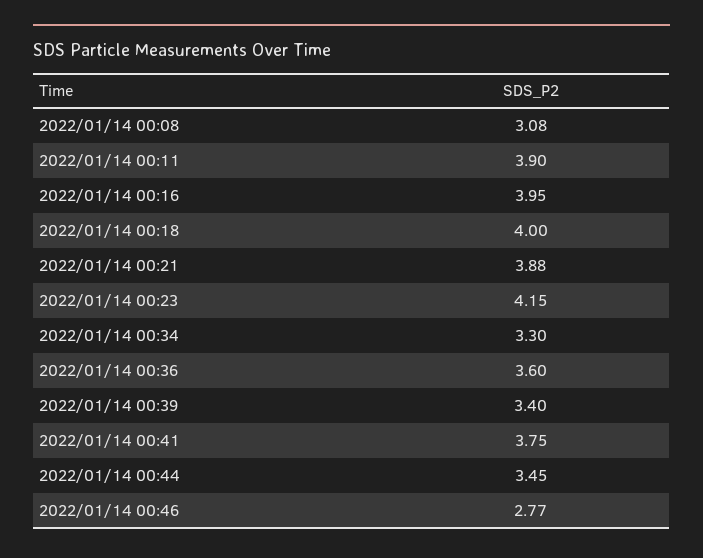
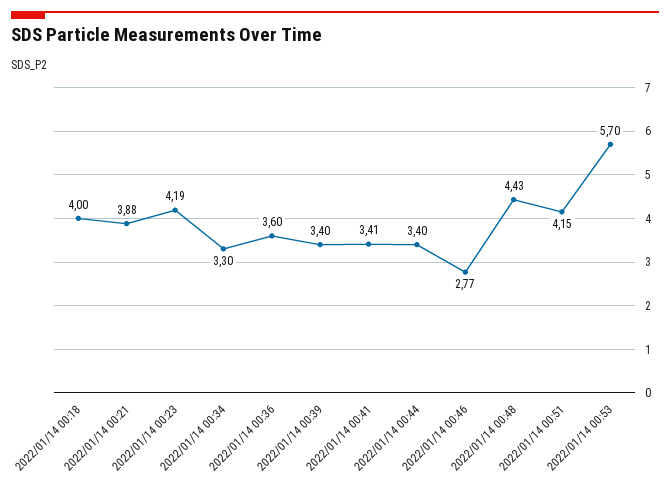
2022/01/14 00:08: 3.08 -> none
2022/01/14 00:11: 3.9 -> none
2022/01/14 00:16: 3.95 -> none
2022/01/14 00:23: 4.15 -> 4.19
2022/01/14 00:41: 3.75 -> 3.41
2022/01/14 00:44: 3.45 -> 3.4
2022/01/14 00:48: none -> 4.43
2022/01/14 00:51: none -> 4.15
2022/01/14 00:53: none -> 5.7

